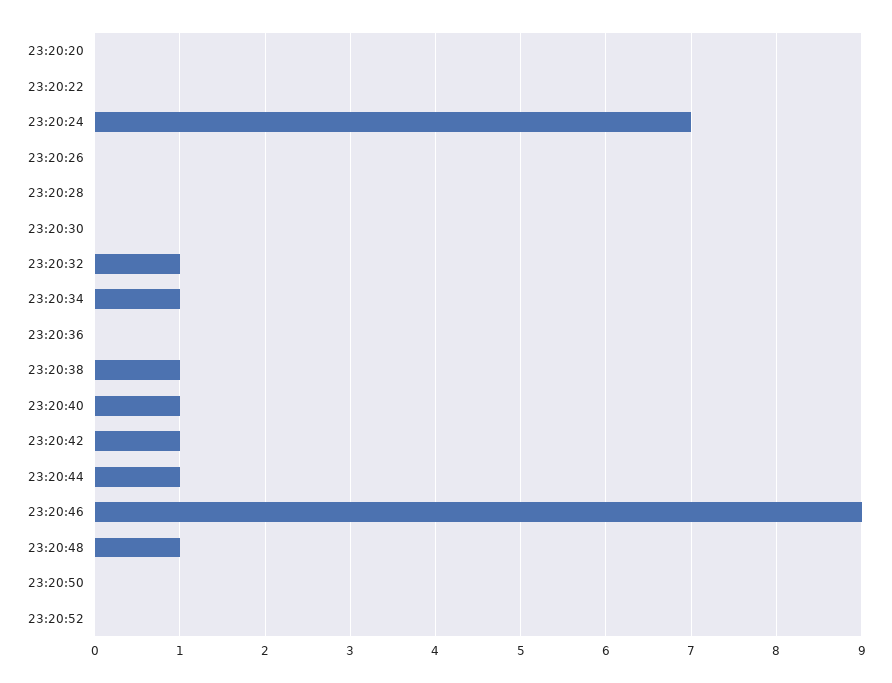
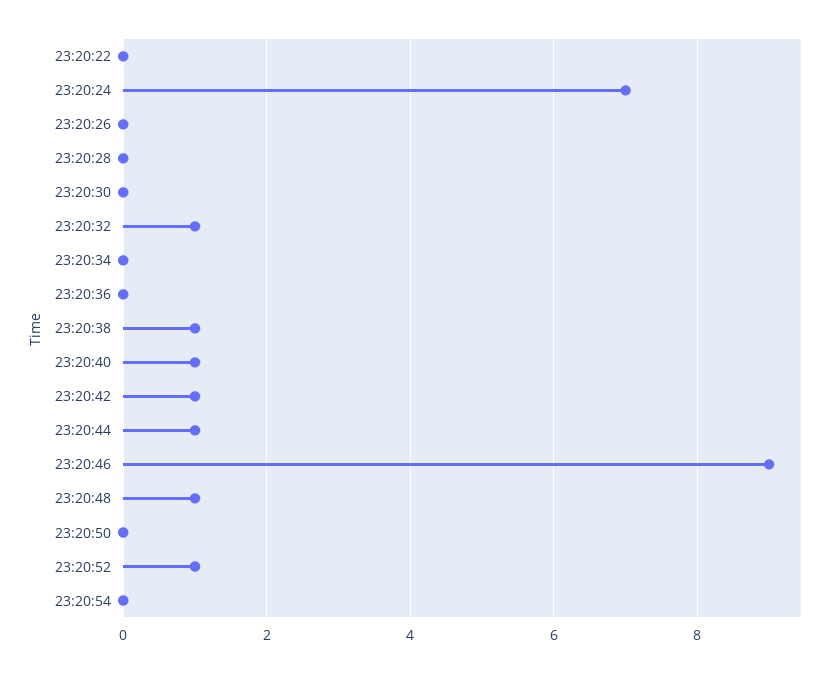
23:20:20: 0 -> none
23:20:34: 1 -> 0
23:20:52: 0 -> 1
23:20:54: none -> 0

